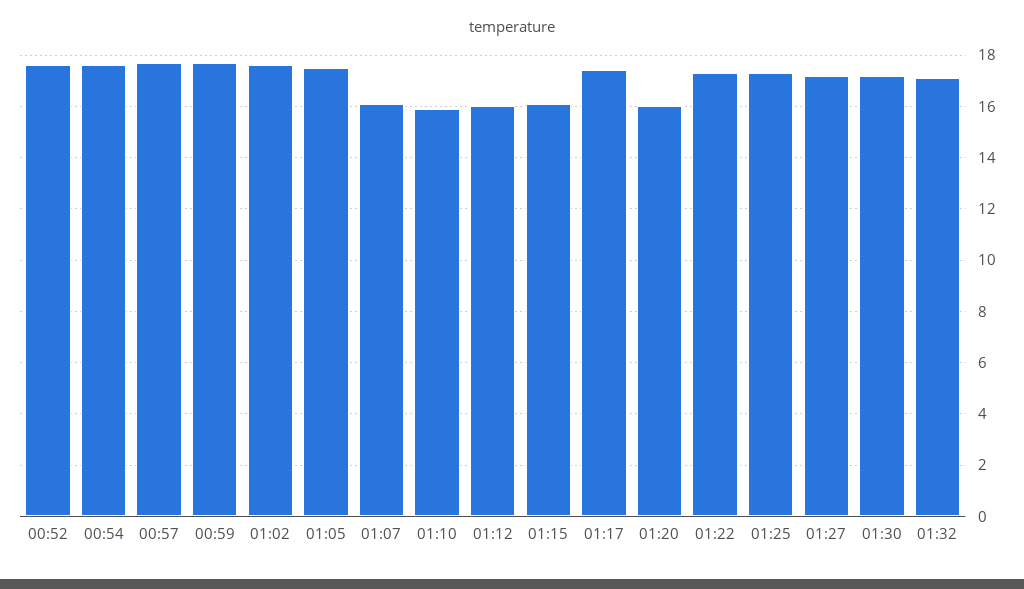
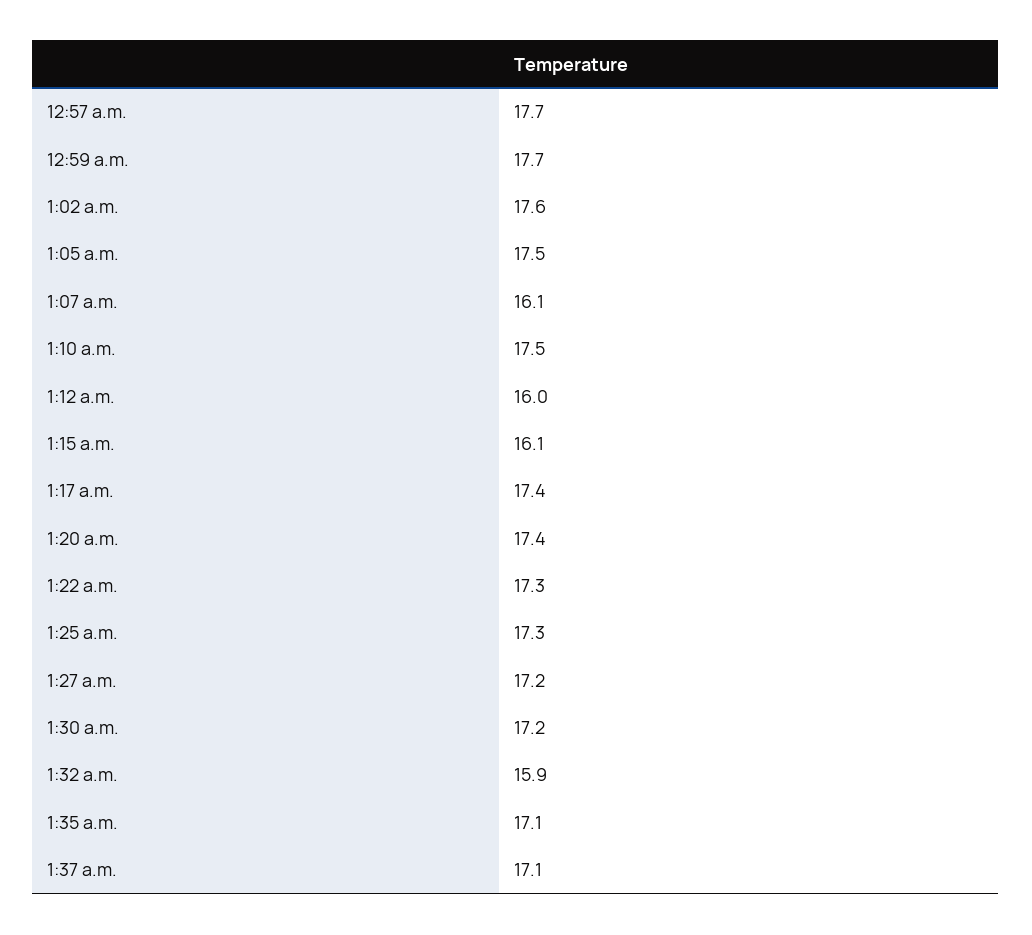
00:52: 17.5 -> none
00:54: 17.5 -> none
01:10: 16 -> 17.5
01:20: 16 -> 17.4
01:32: 17 -> 15.9
1:35 a.m.: none -> 17.1
1:37 a.m.: none -> 17.1

